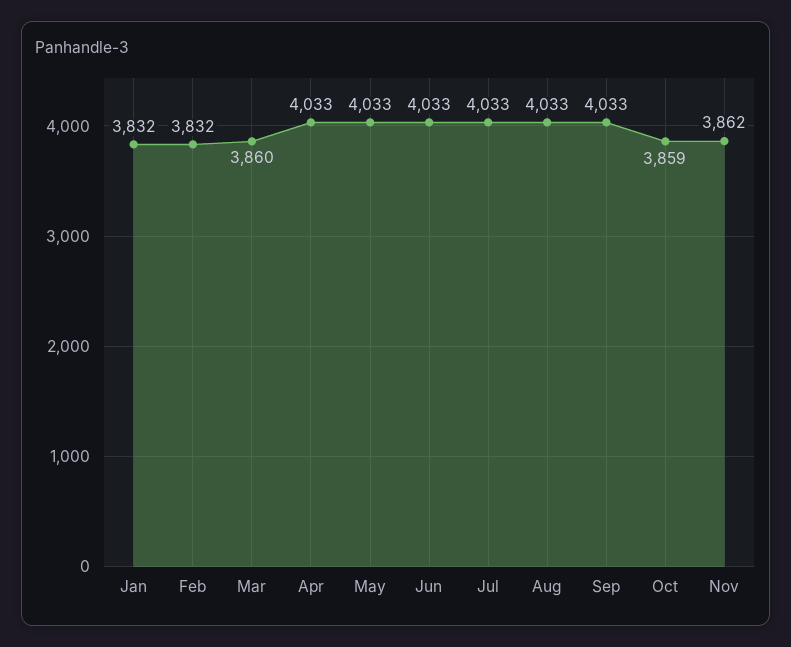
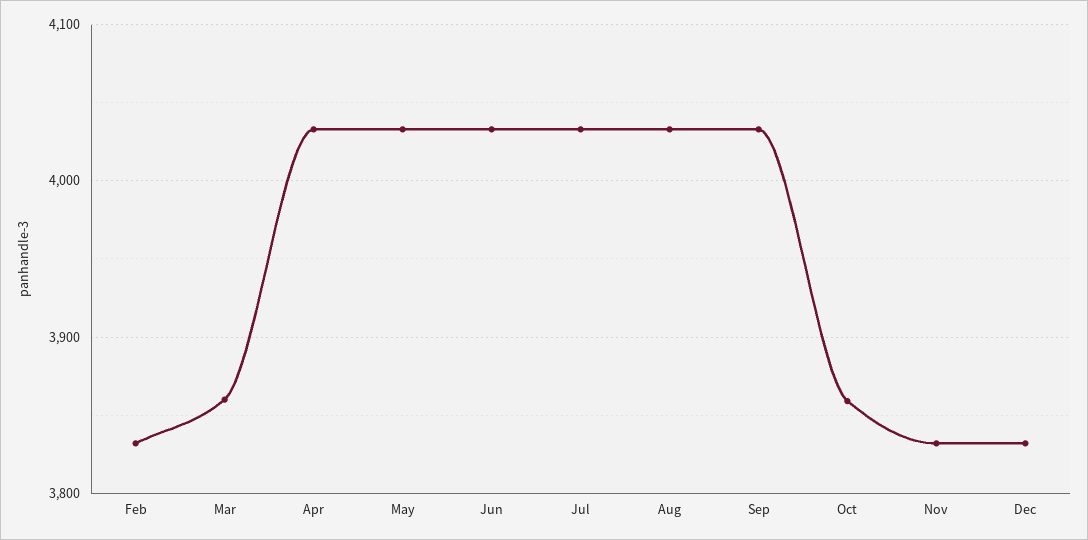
Jan: 3832 -> none
Nov: 3862 -> 3830
Dec: none -> 3830

